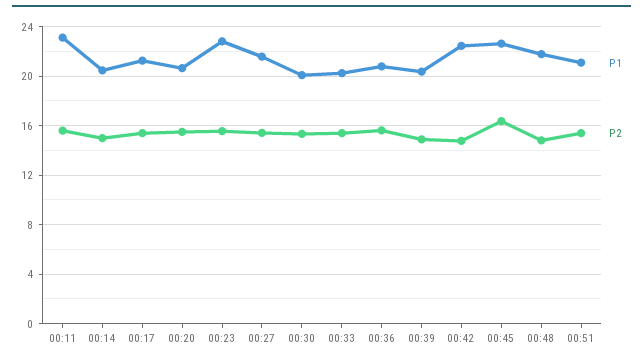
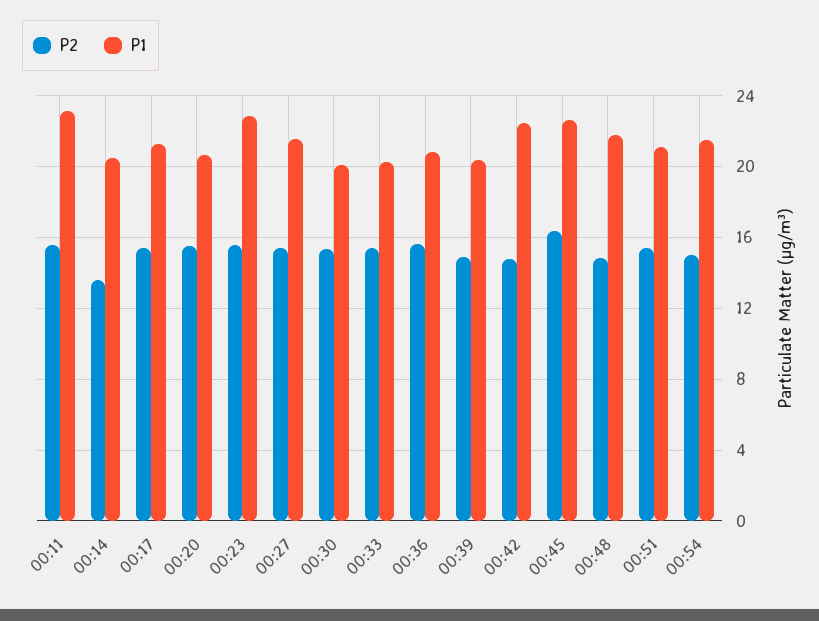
P2, 00:14: 15 -> 13.5
P2, 00:54: none -> 15
P1, 00:54: none -> 21.5

